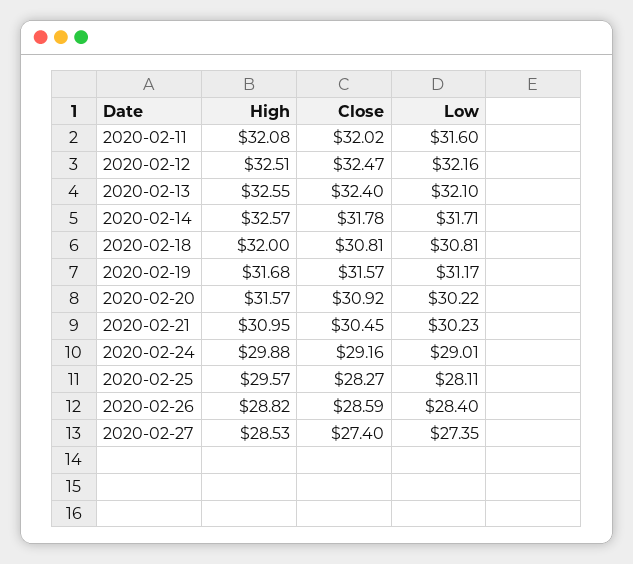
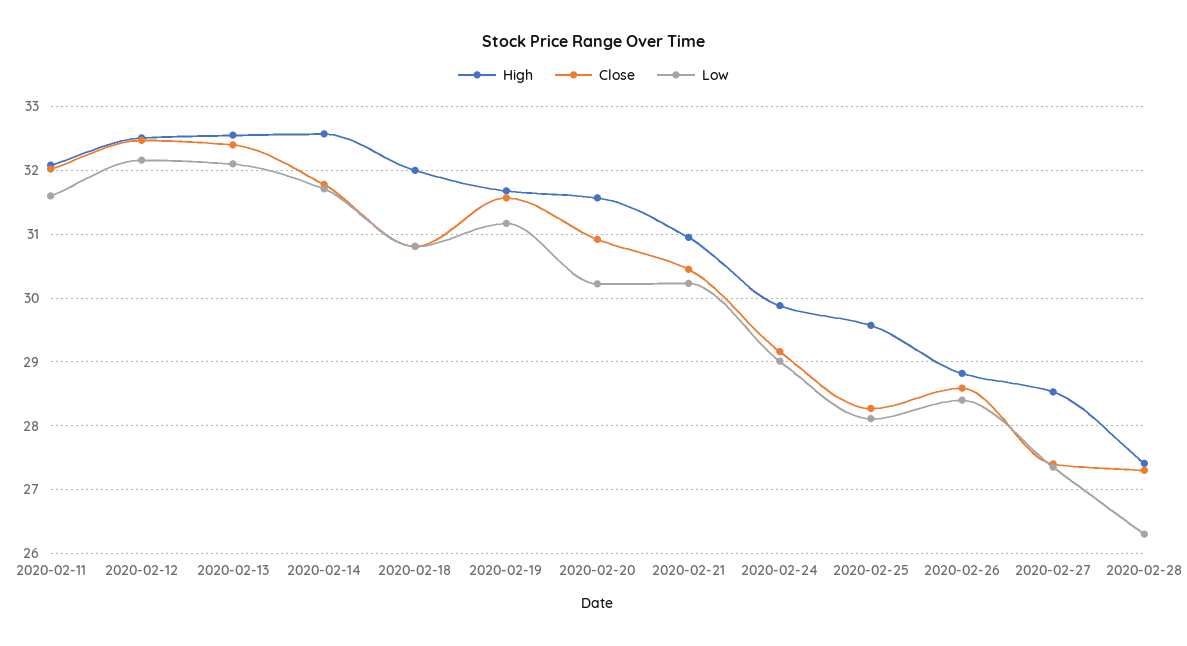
High, 2020-02-28: none -> 27.4
Close, 2020-02-28: none -> 27.3
Low, 2020-02-28: none -> 26.3

